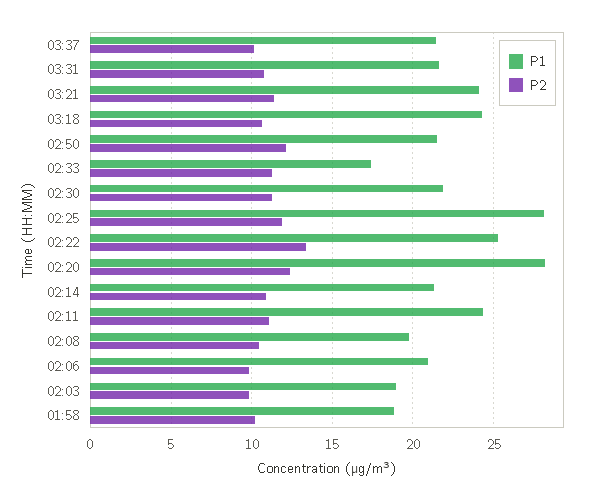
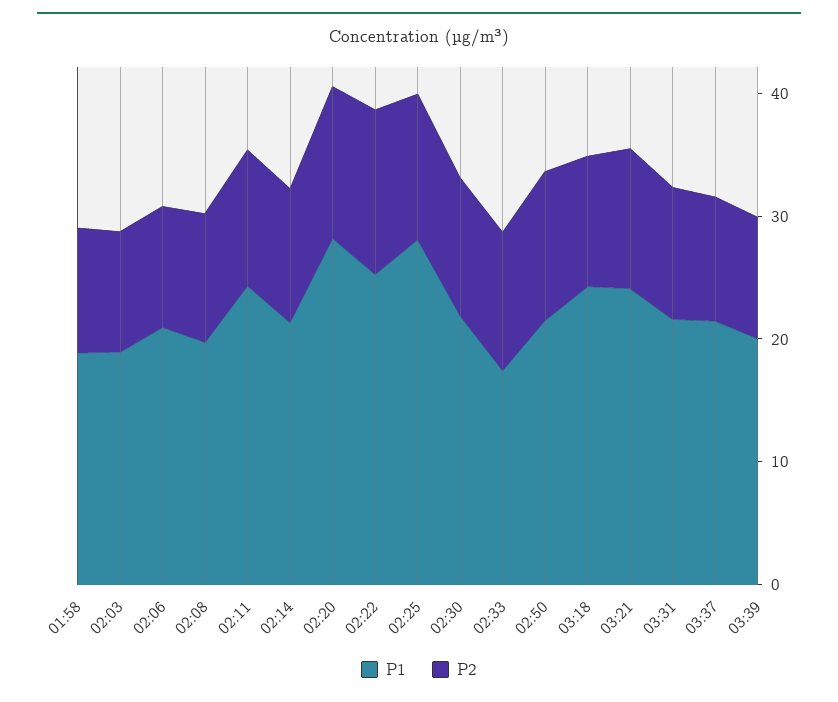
P1, 03:39: none -> 20
P2, 03:39: none -> 10

